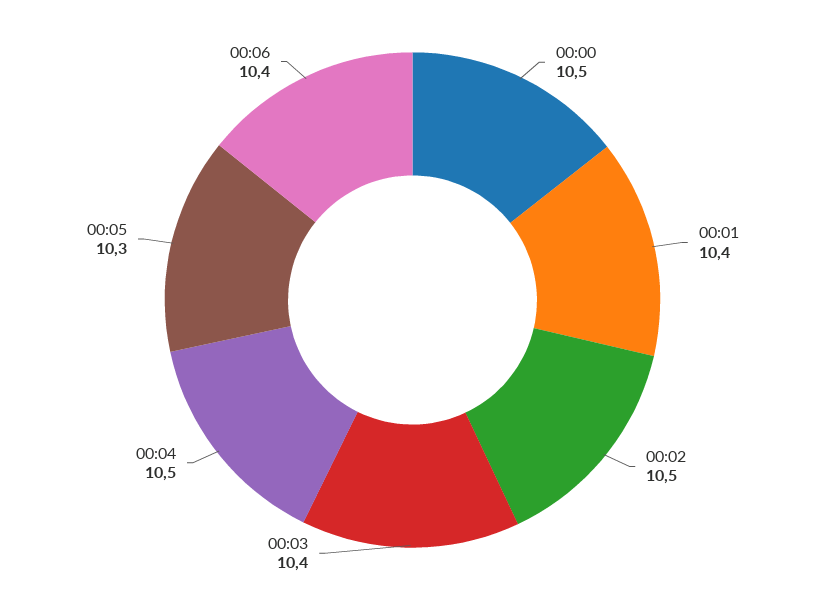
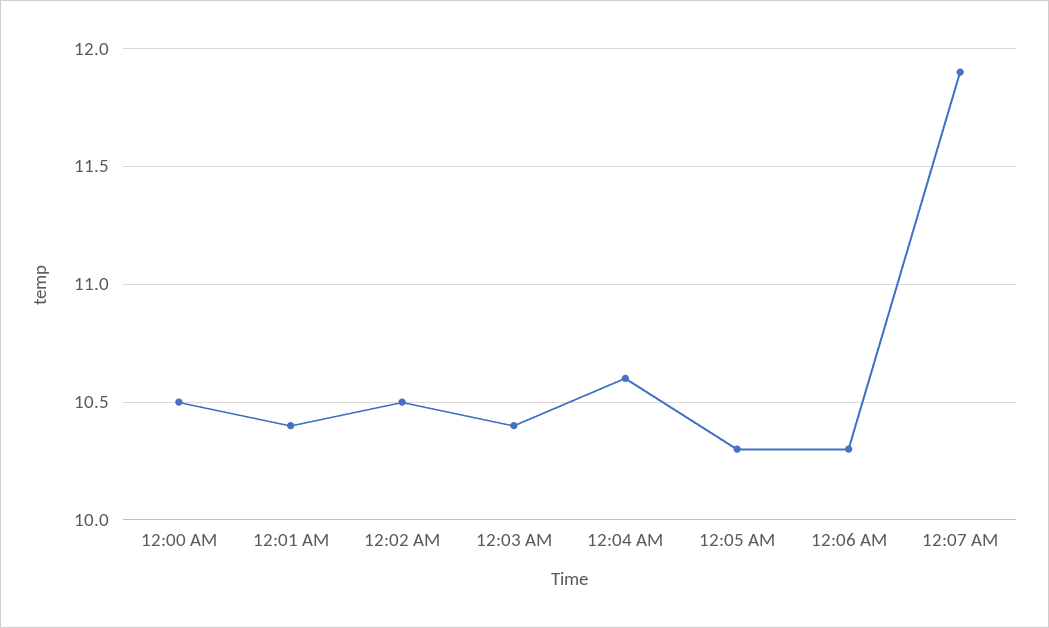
00:04: 10.5 -> 10.6
00:06: 10.4 -> 10.3
12:07 AM: none -> 11.9

